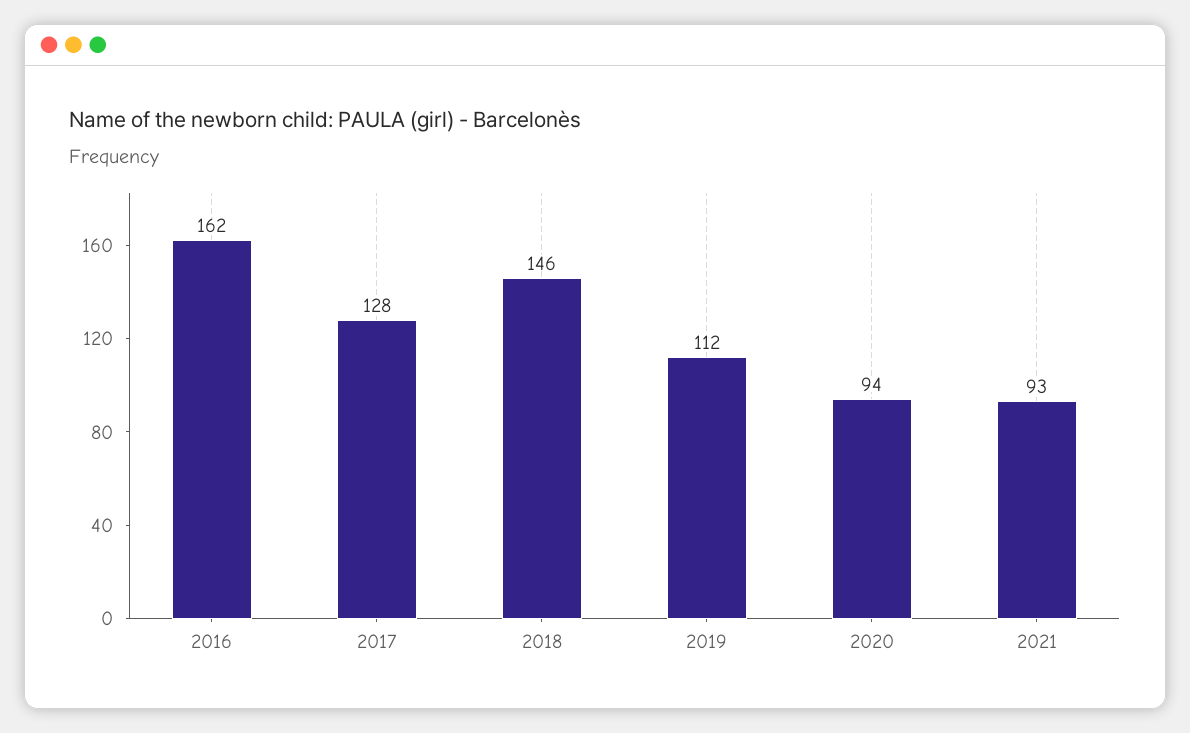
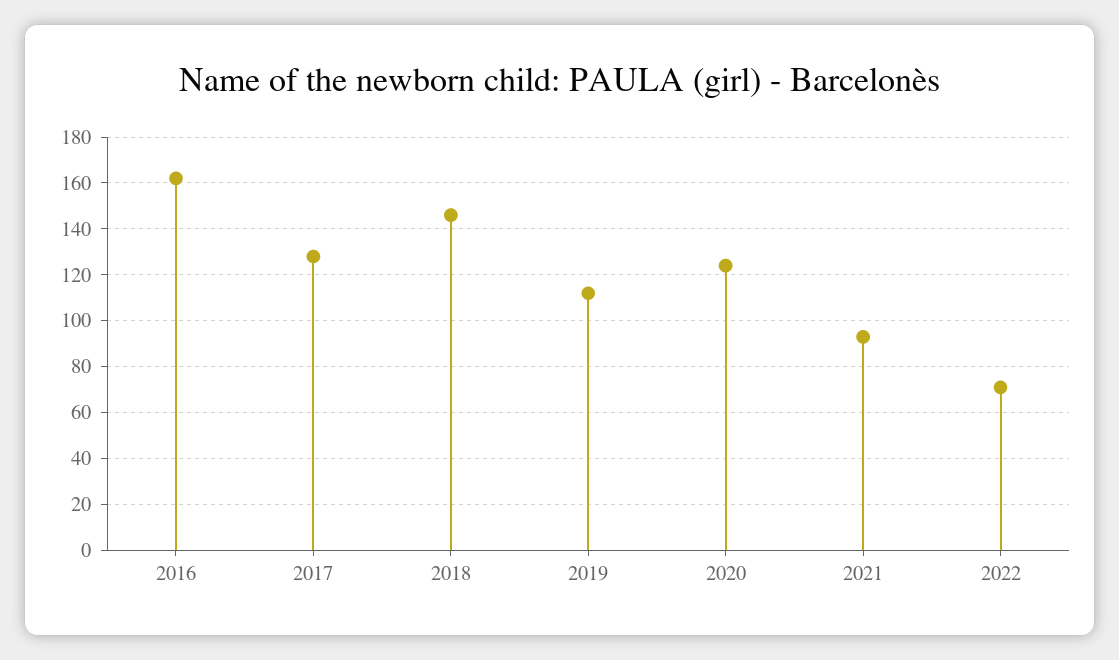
2020: 94 -> 125
2022: none -> 70

